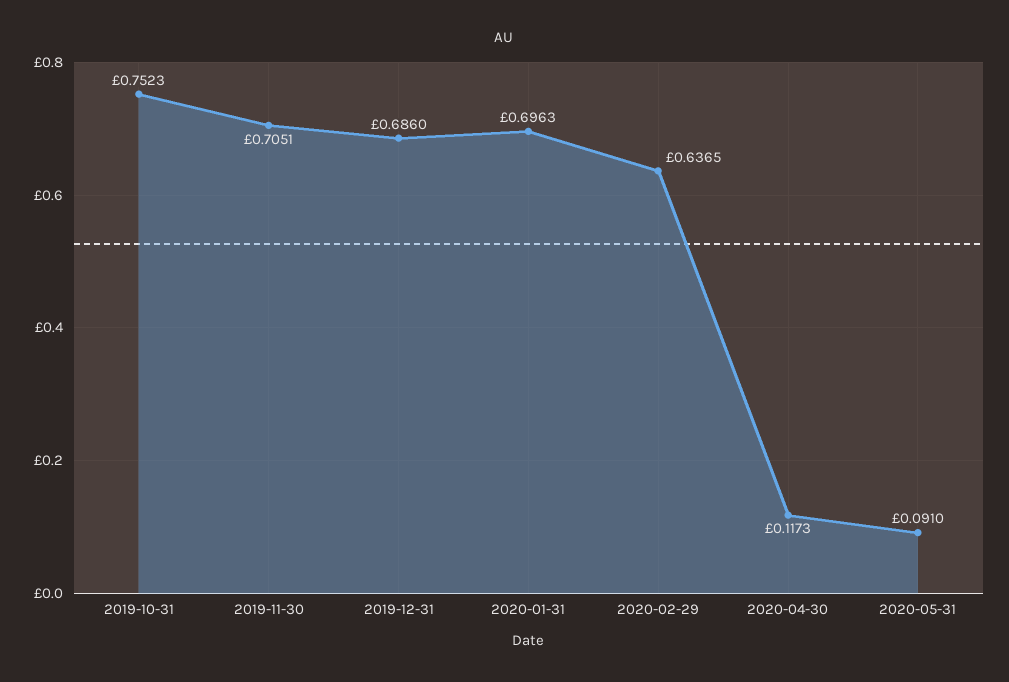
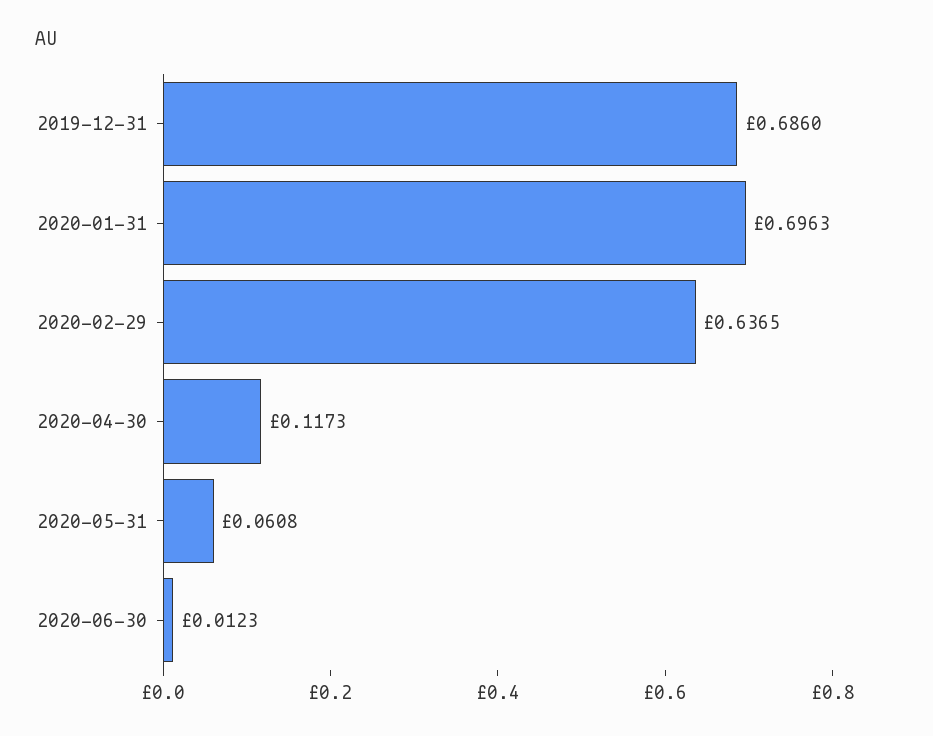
2019-10-31: 0.7523 -> none
2019-11-30: 0.7051 -> none
2020-05-31: 0.091 -> 0.0608
2020-06-30: none -> 0.0123

